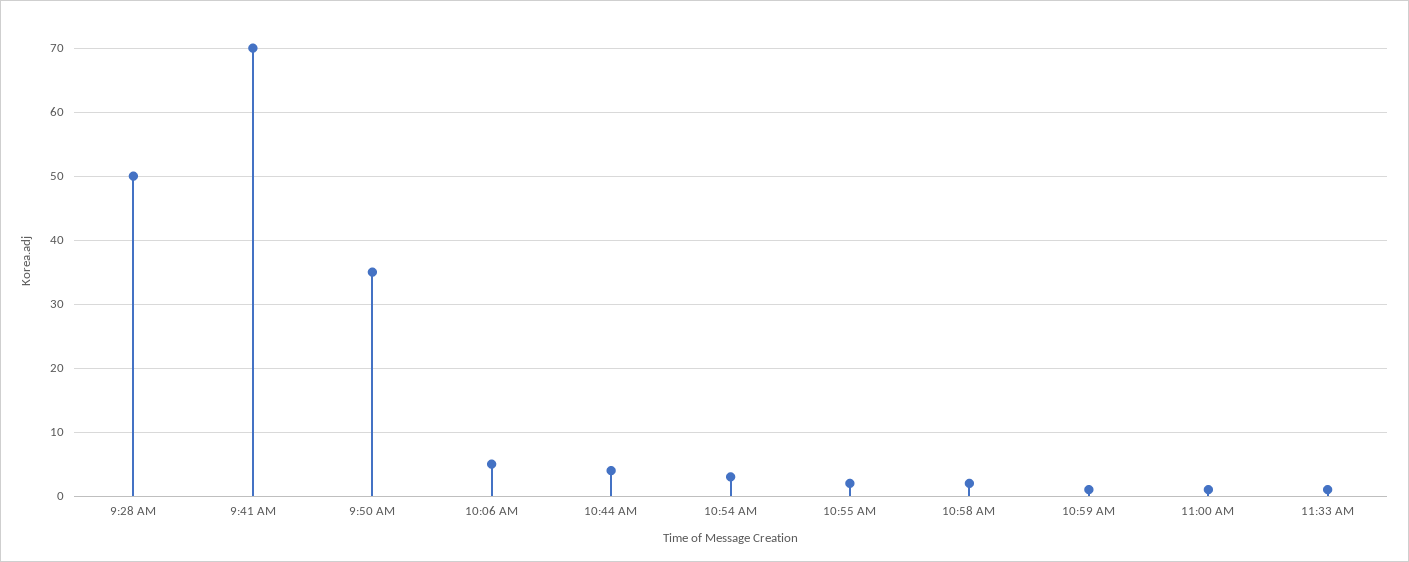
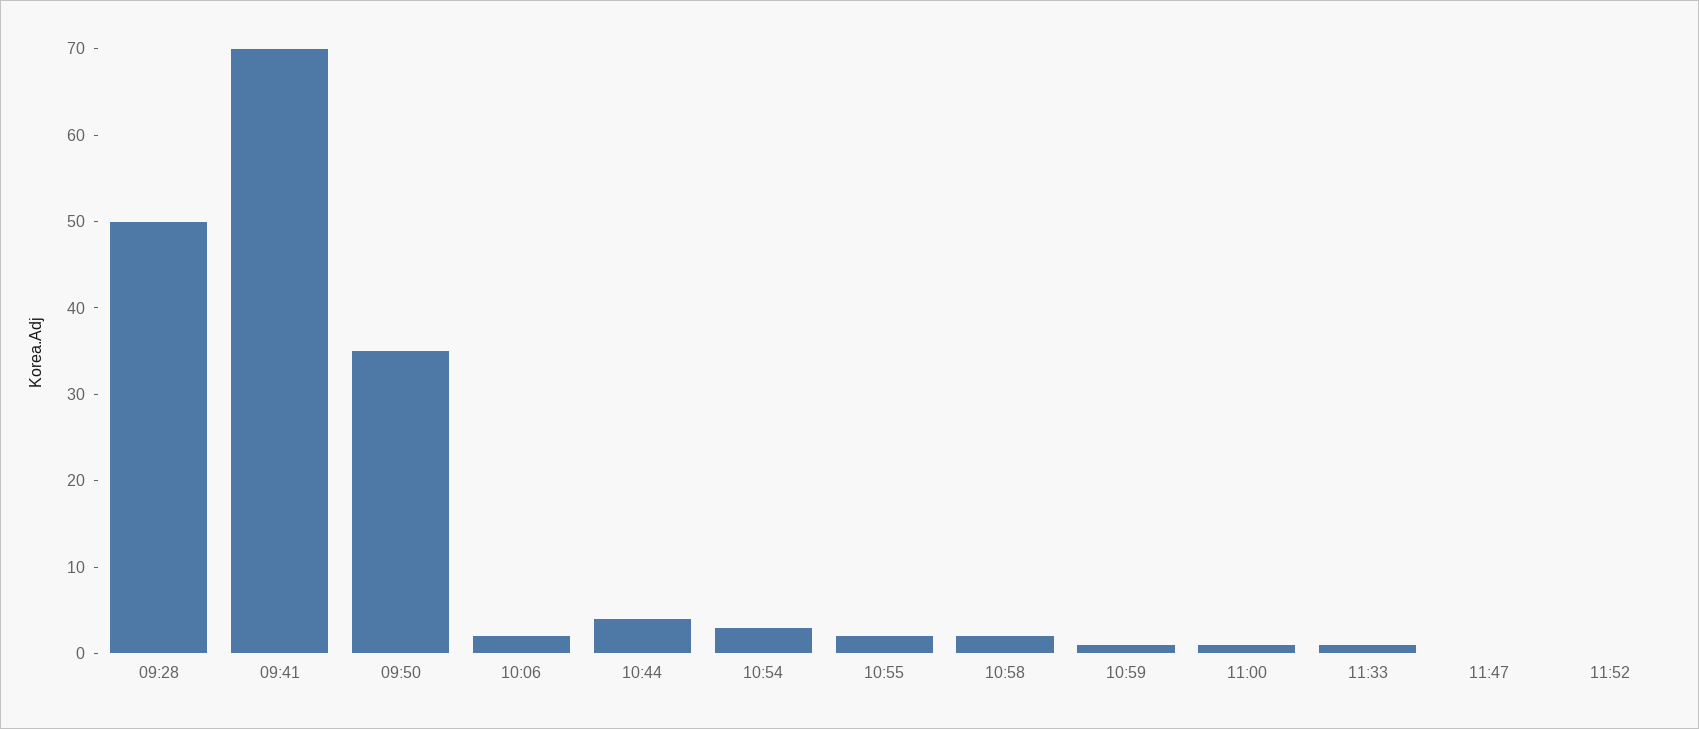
10:06 AM: 5 -> 2
11:47: none -> 0
11:52: none -> 0

